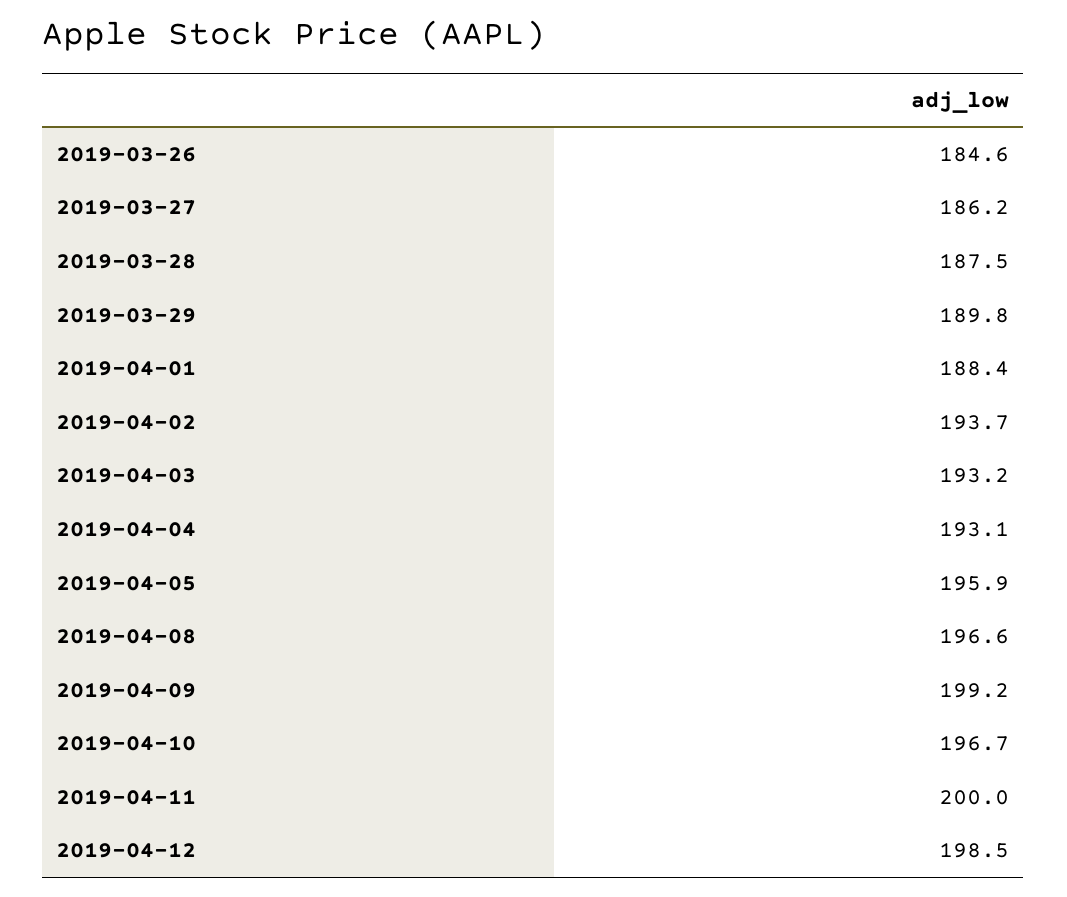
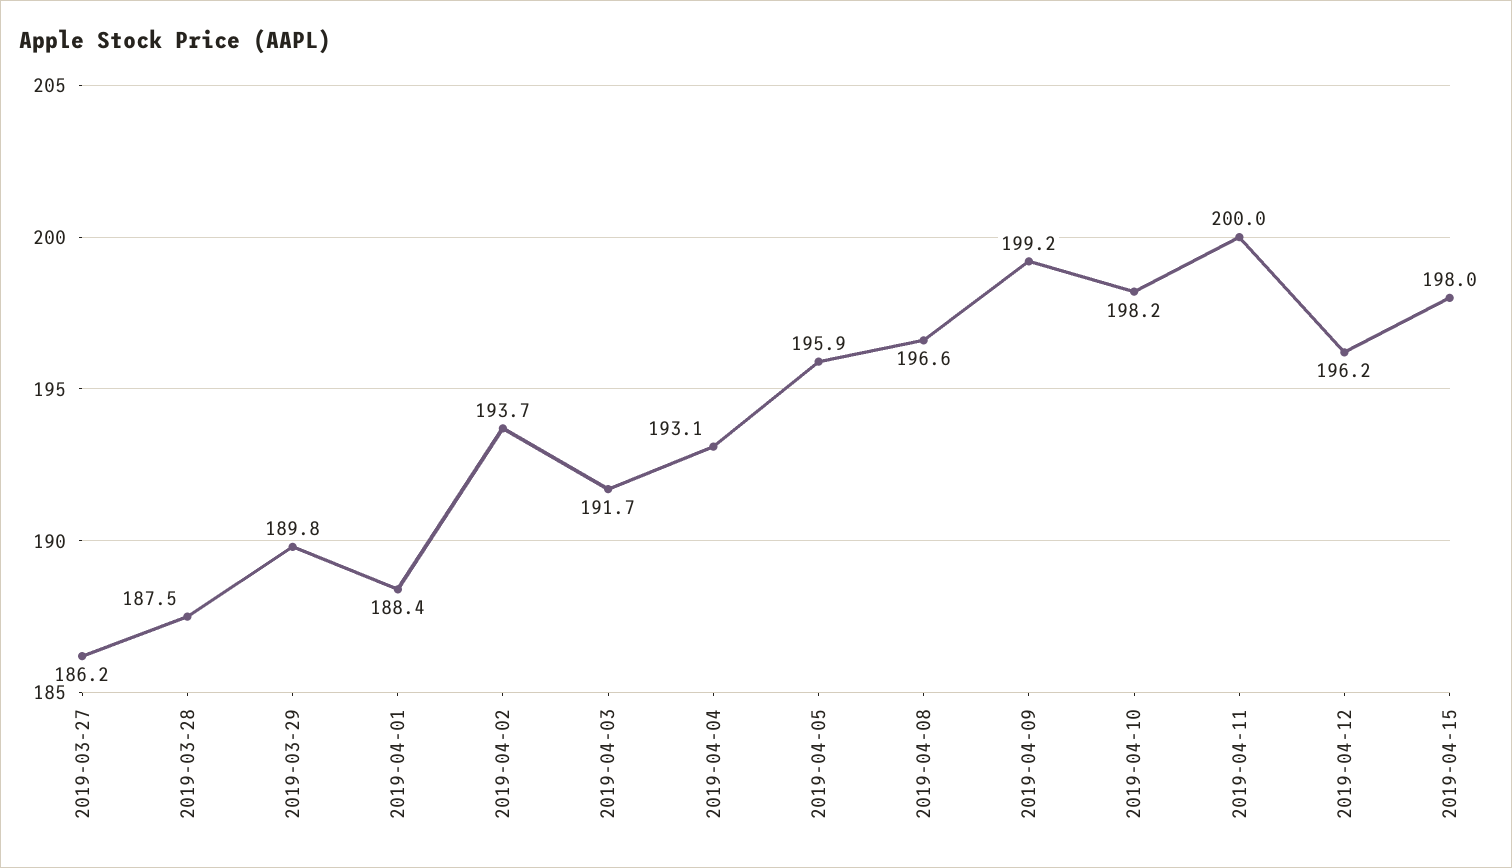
2019-03-26: 184.6 -> none
2019-04-03: 193.2 -> 191.7
2019-04-10: 196.7 -> 198.2
2019-04-12: 198.5 -> 196.2
2019-04-15: none -> 198

